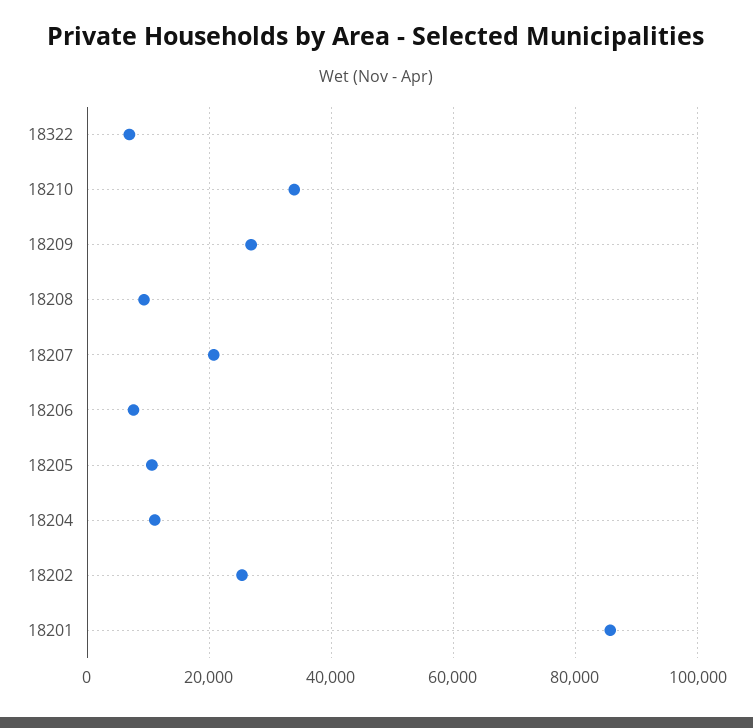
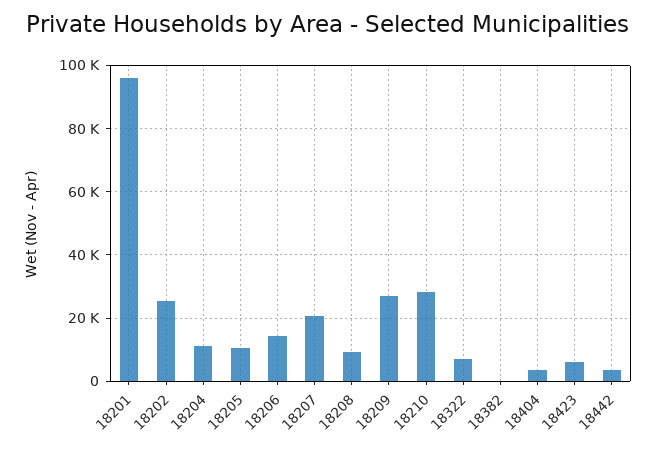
18210: 34000 -> 28000
18206: 8000 -> 14000
18201: 86000 -> 96000
18382: none -> 0
18404: none -> 4000
18423: none -> 6000
18442: none -> 4000

